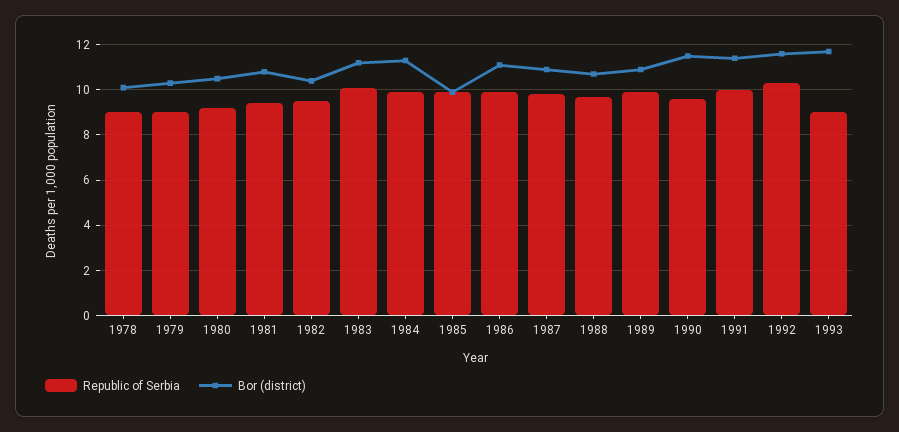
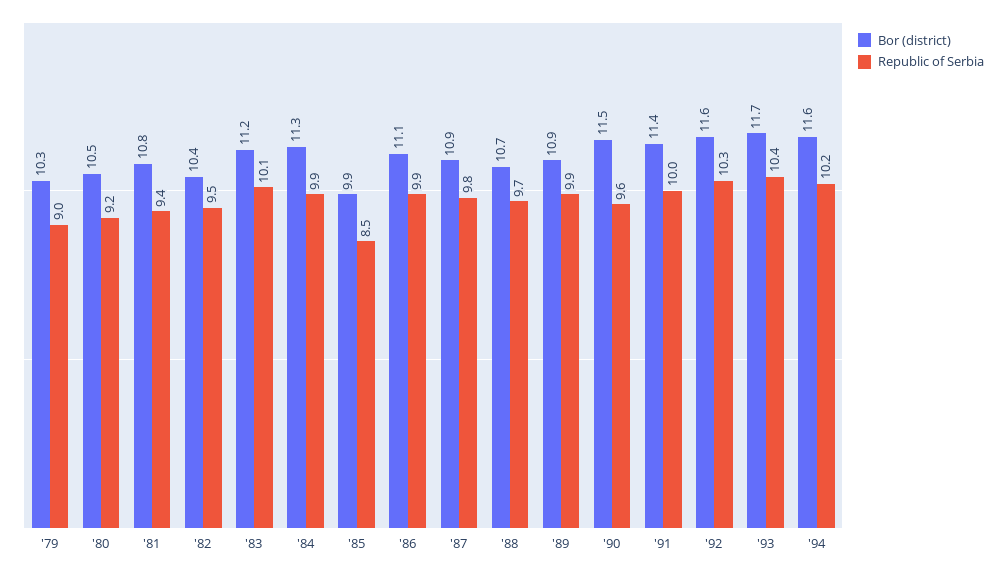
Republic of Serbia, 1978: 9 -> none
Bor (district), 1978: 10 -> none
Republic of Serbia, 1985: 10 -> 8.5
Republic of Serbia, 1993: 9 -> 10.4
Bor (district), '94: none -> 11.6
Republic of Serbia, '94: none -> 10.2

